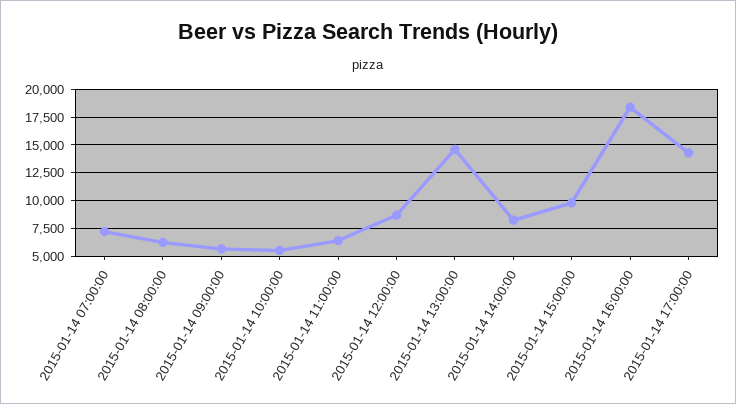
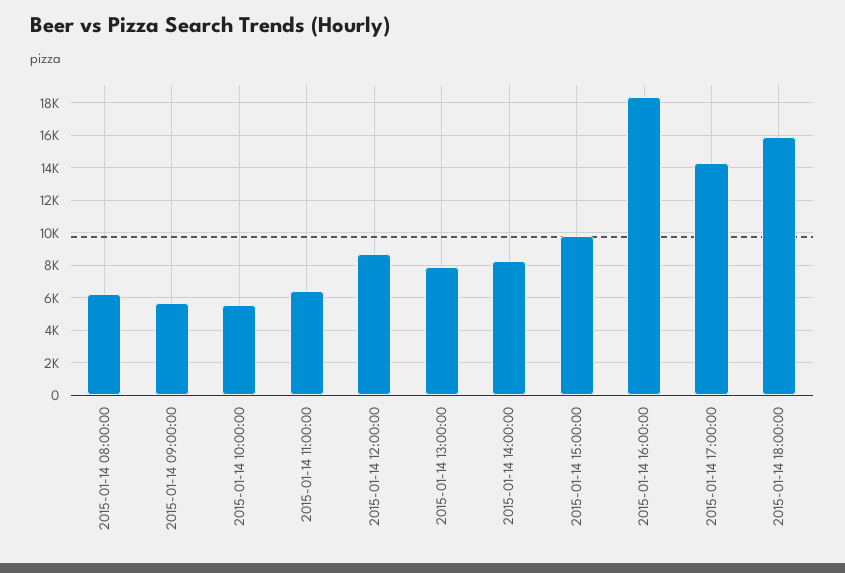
2015-01-14 07:00:00: 7500 -> none
2015-01-14 13:00:00: 15000 -> 8000
2015-01-14 18:00:00: none -> 16000

